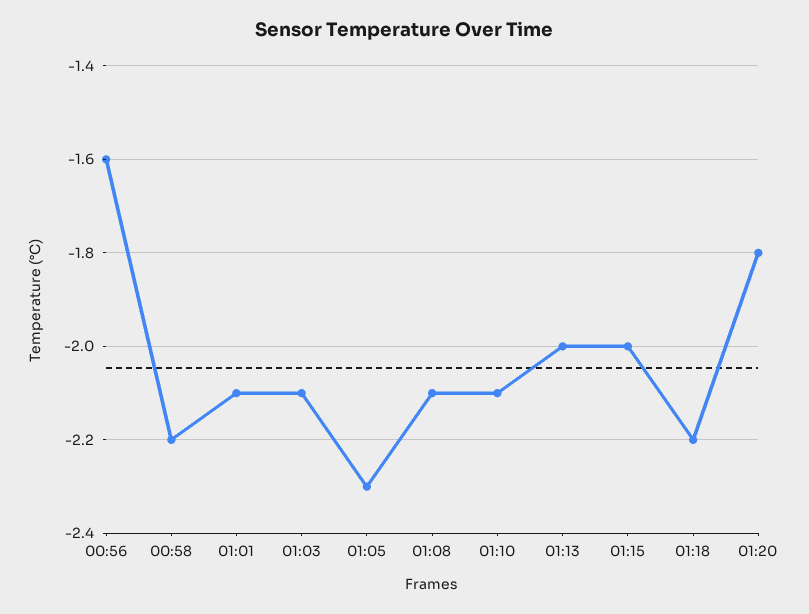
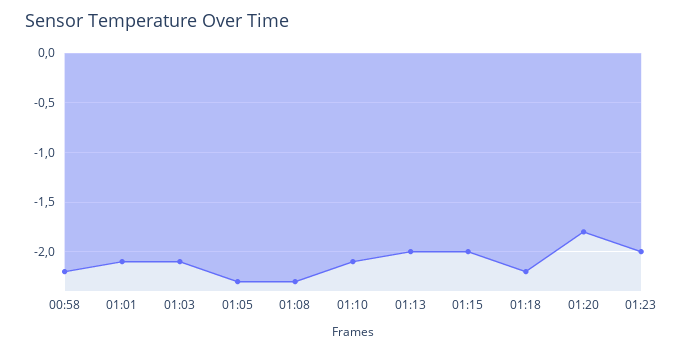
00:56: -1.6 -> none
01:08: -2.1 -> -2.3
01:23: none -> -2

